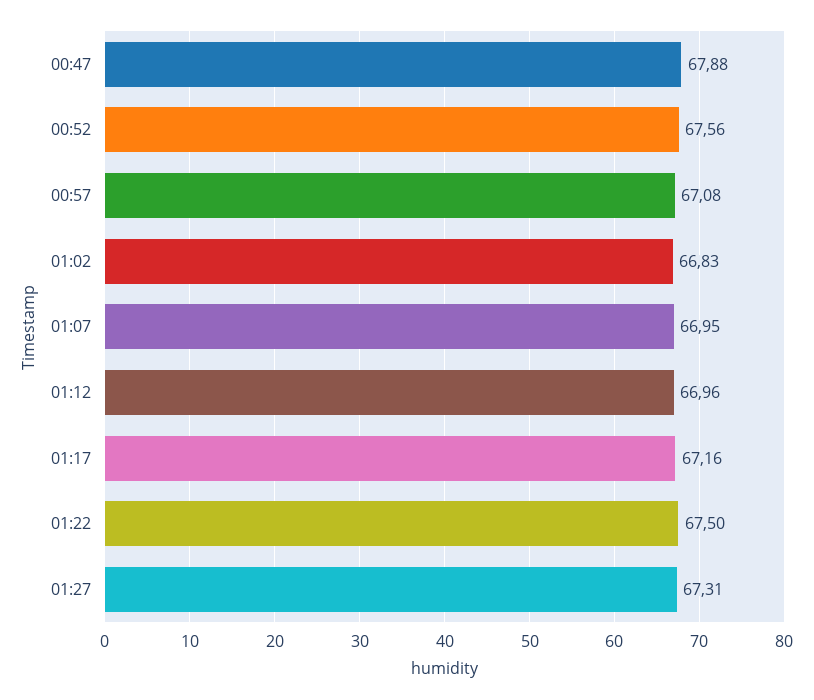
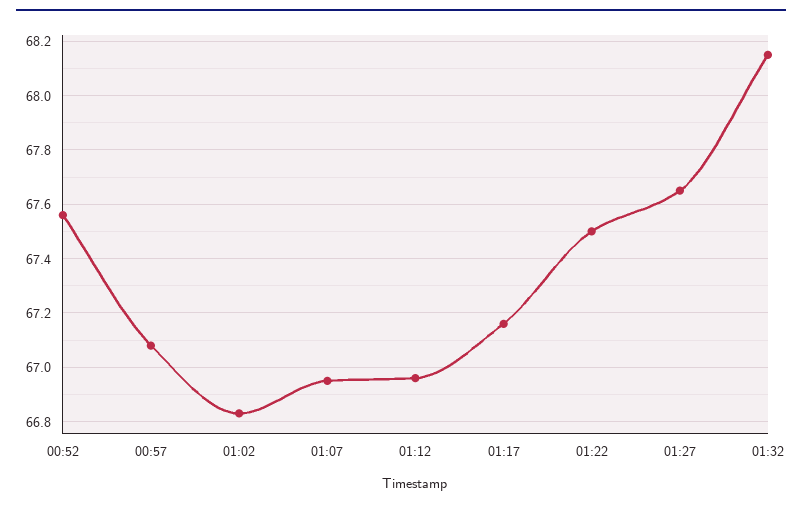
00:47: 67.88 -> none
01:27: 67.31 -> 67.65
01:32: none -> 68.15

